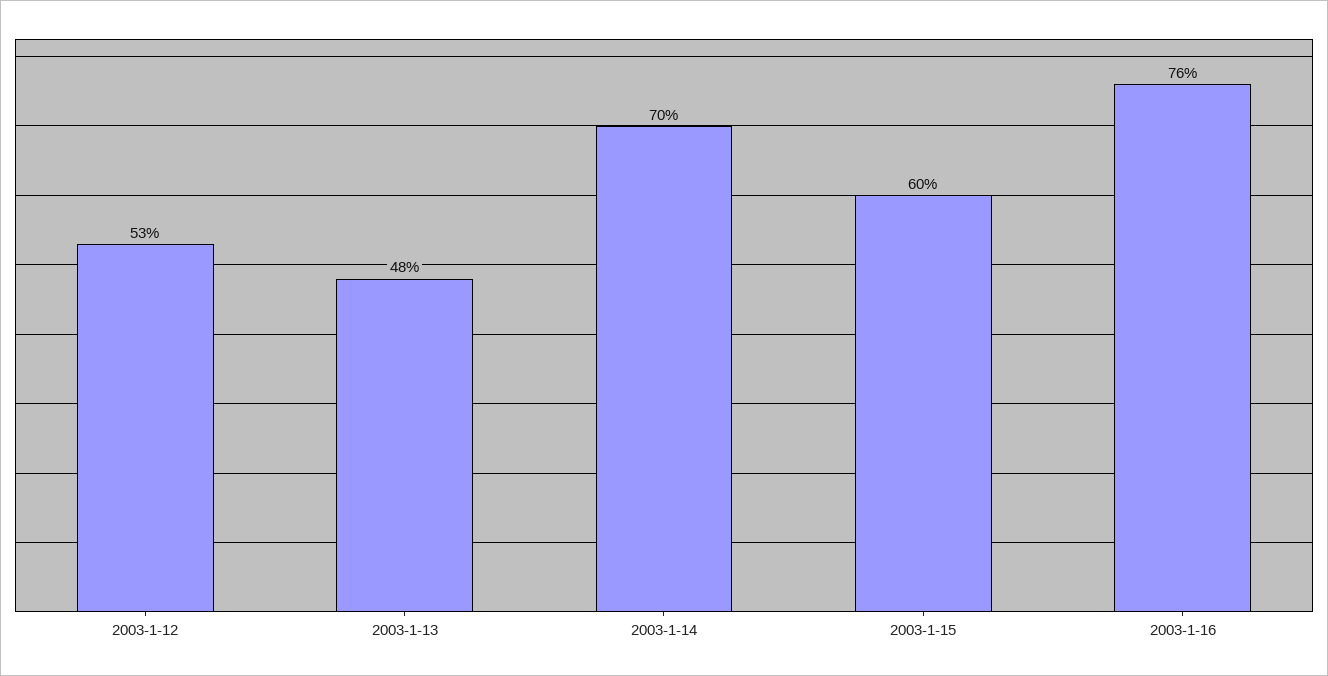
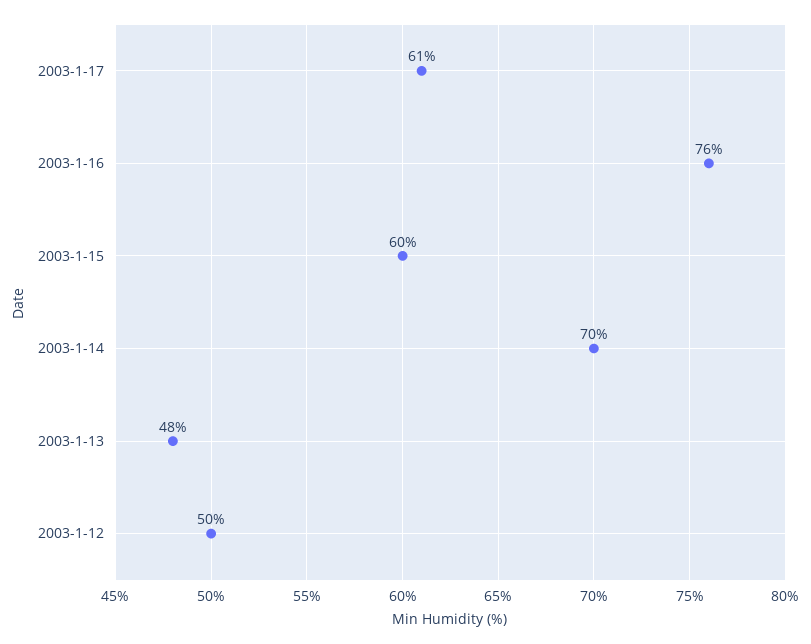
2003-1-12: 53 -> 50
2003-1-17: none -> 61

